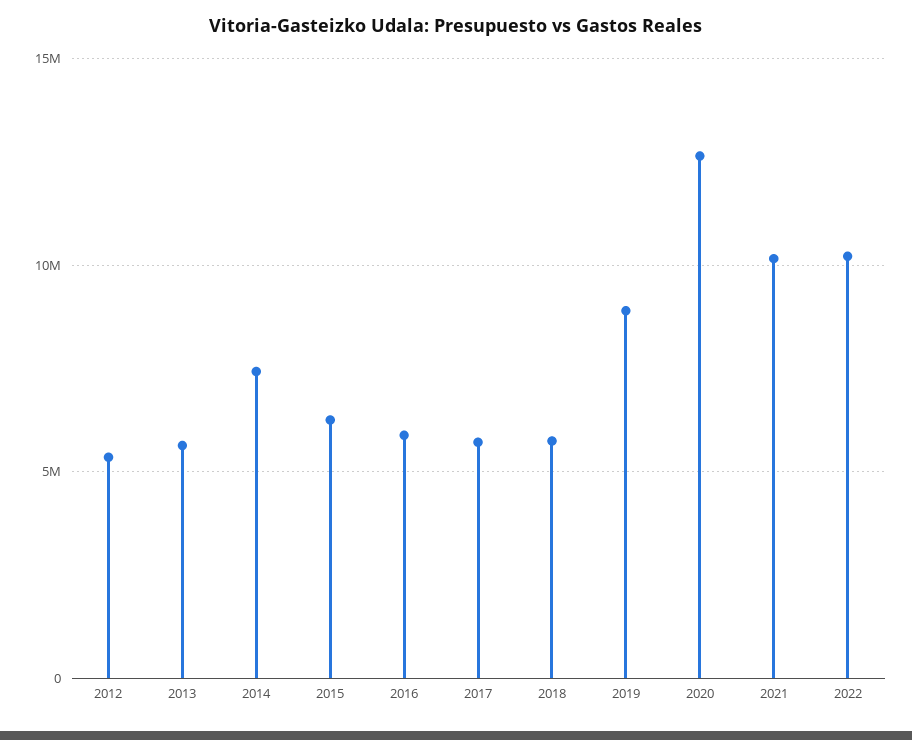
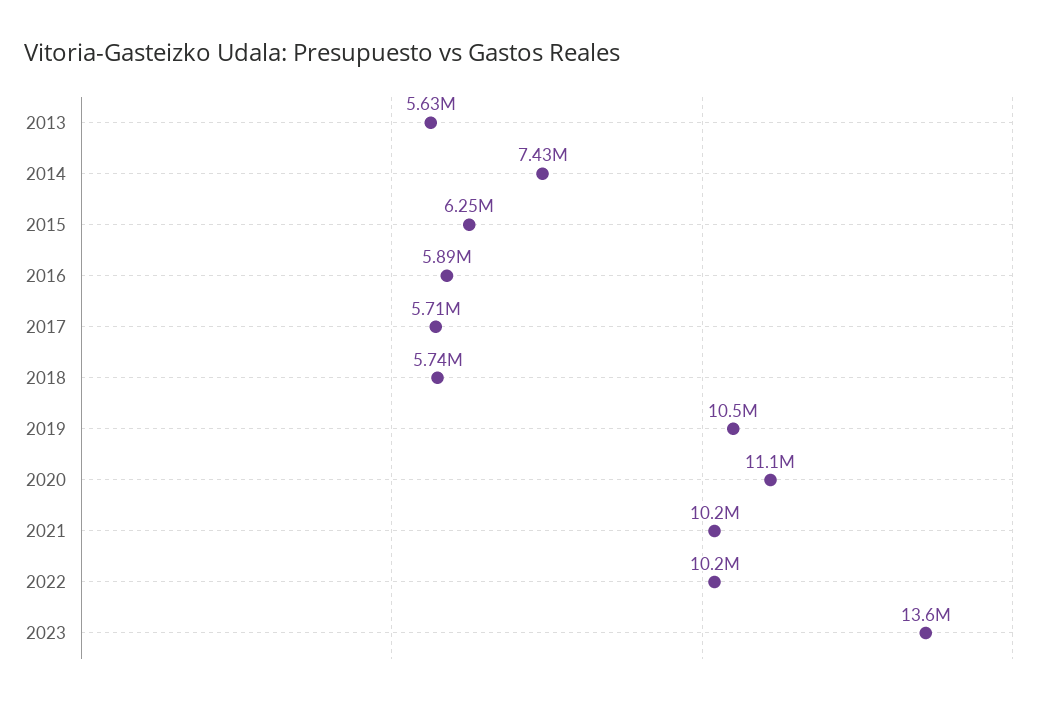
2012: 5500000 -> none
2019: 9000000 -> 10500000
2020: 12500000 -> 11100000
2023: none -> 13600000

